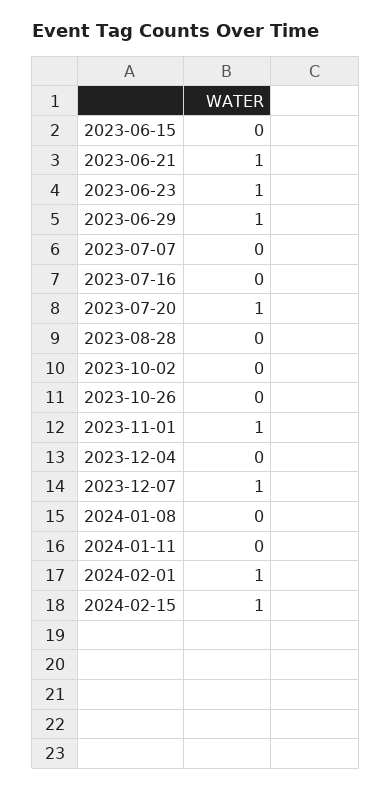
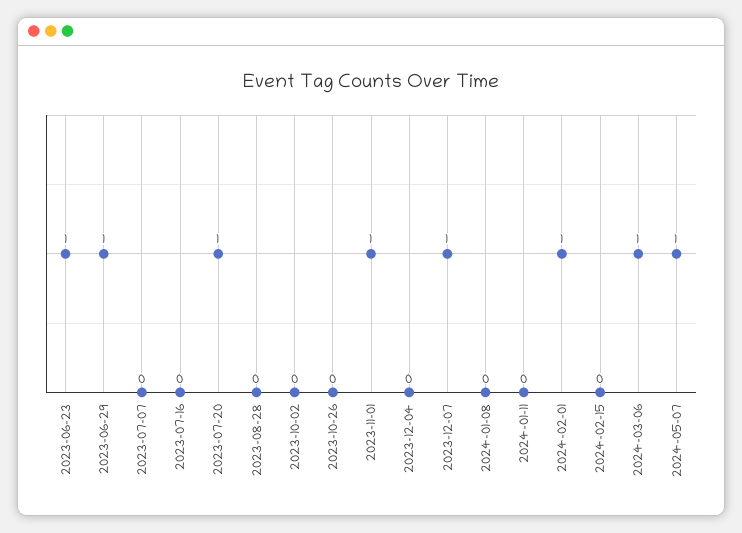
2023-06-15: 0 -> none
2023-06-21: 1 -> none
2024-02-15: 1 -> 0
2024-03-06: none -> 1
2024-05-07: none -> 1

